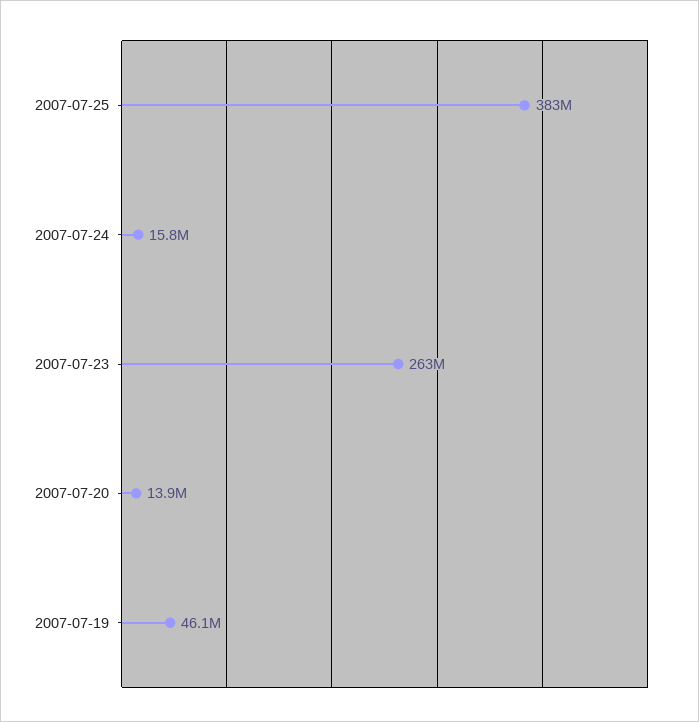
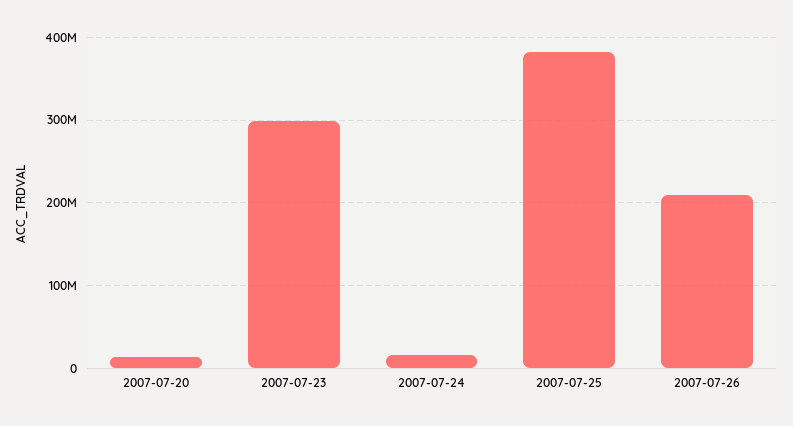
2007-07-23: 263000000 -> 300000000
2007-07-19: 46100000 -> none
2007-07-26: none -> 210000000

